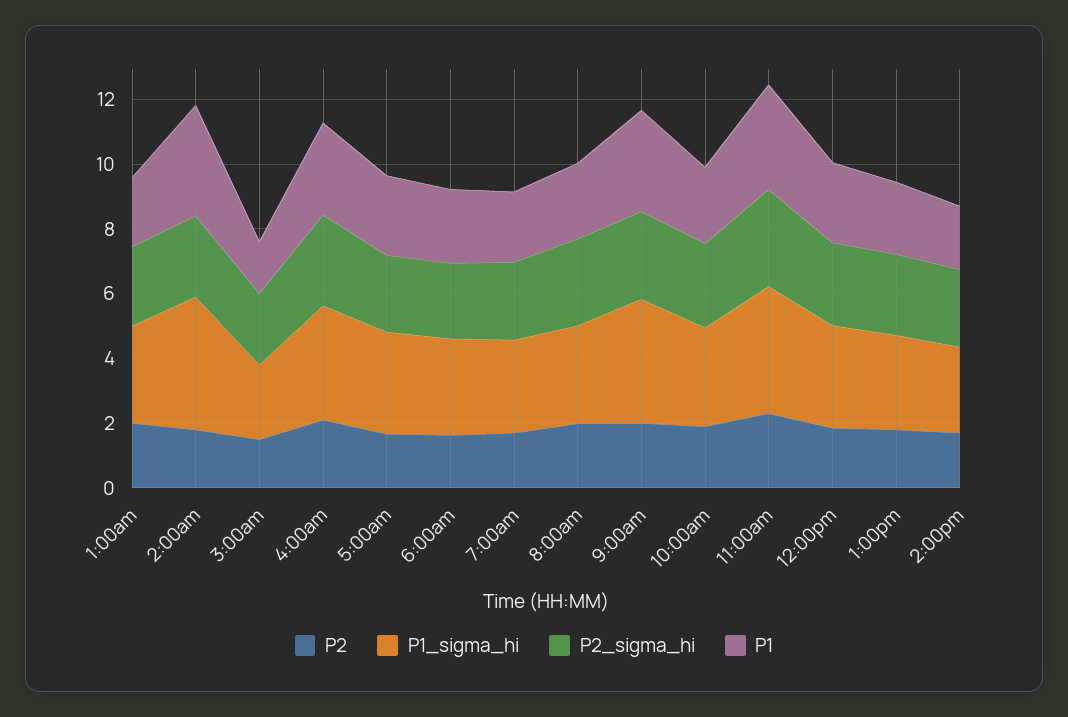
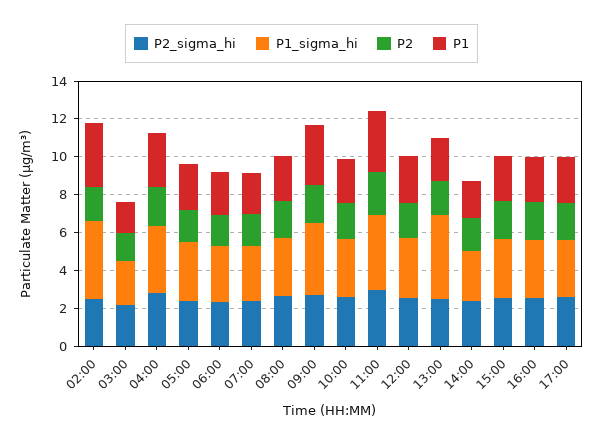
P2, 1:00am: 2 -> none
P1_sigma_hi, 1:00am: 3 -> none
P2_sigma_hi, 1:00am: 2.5 -> none
P1, 1:00am: 2 -> none
P1_sigma_hi, 1:00pm: 3 -> 4.5
P2_sigma_hi, 15:00: none -> 2.5
P1_sigma_hi, 15:00: none -> 3
P2, 15:00: none -> 2
P1, 15:00: none -> 2.5
P2_sigma_hi, 16:00: none -> 2.5
P1_sigma_hi, 16:00: none -> 3
P2, 16:00: none -> 2
P1, 16:00: none -> 2.5
P2_sigma_hi, 17:00: none -> 2.5
P1_sigma_hi, 17:00: none -> 3
P2, 17:00: none -> 2
P1, 17:00: none -> 2.5

